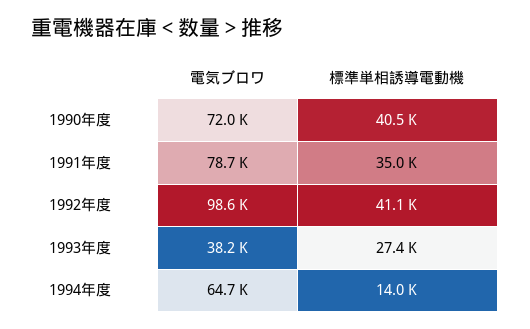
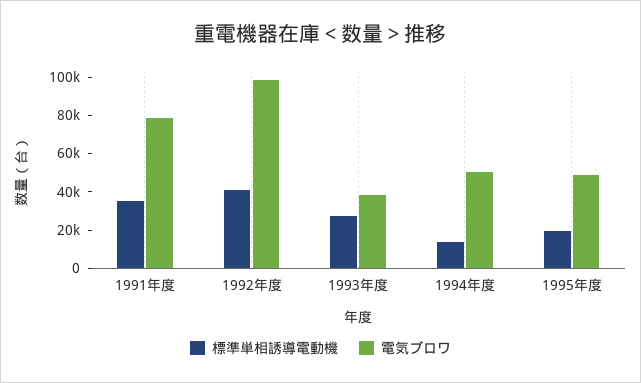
電気ブロワ, 1990年度: 72000 -> none
標準単相誘導電動機, 1990年度: 40500 -> none
電気ブロワ, 1994年度: 64700 -> 50000
標準単相誘導電動機, 1995年度: none -> 20000
電気ブロワ, 1995年度: none -> 50000

